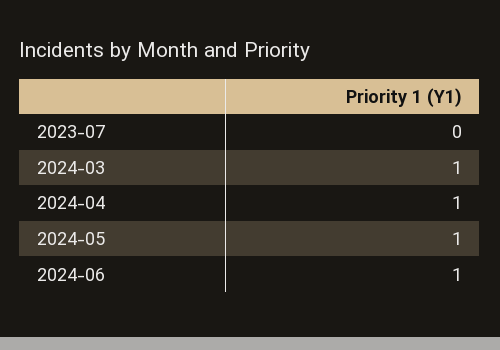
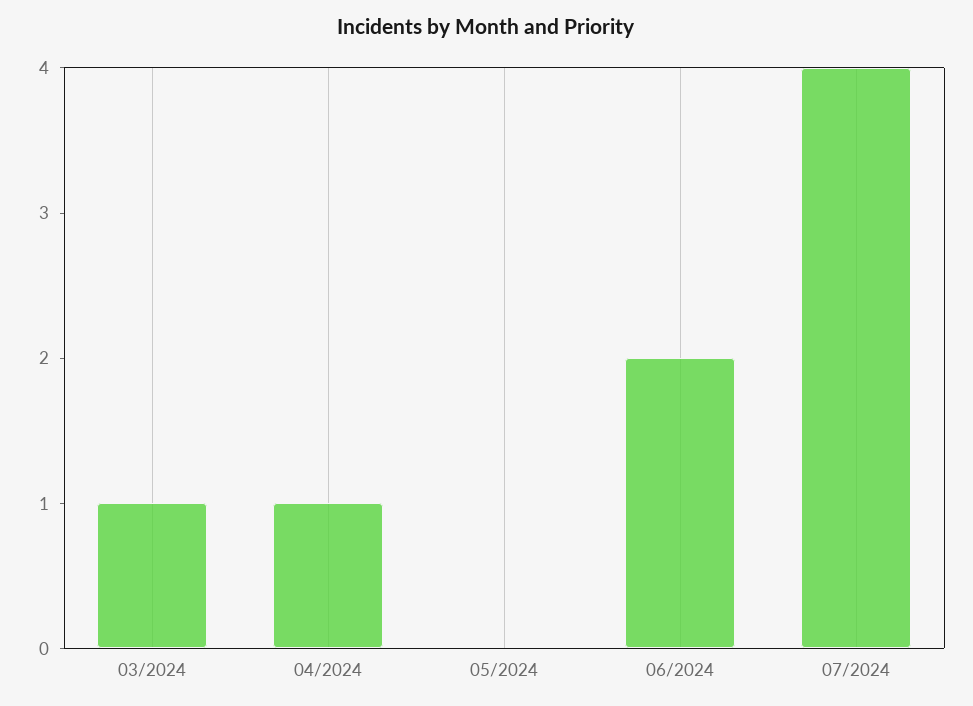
2023-07: 0 -> none
2024-05: 1 -> 0
2024-06: 1 -> 2
07/2024: none -> 4

